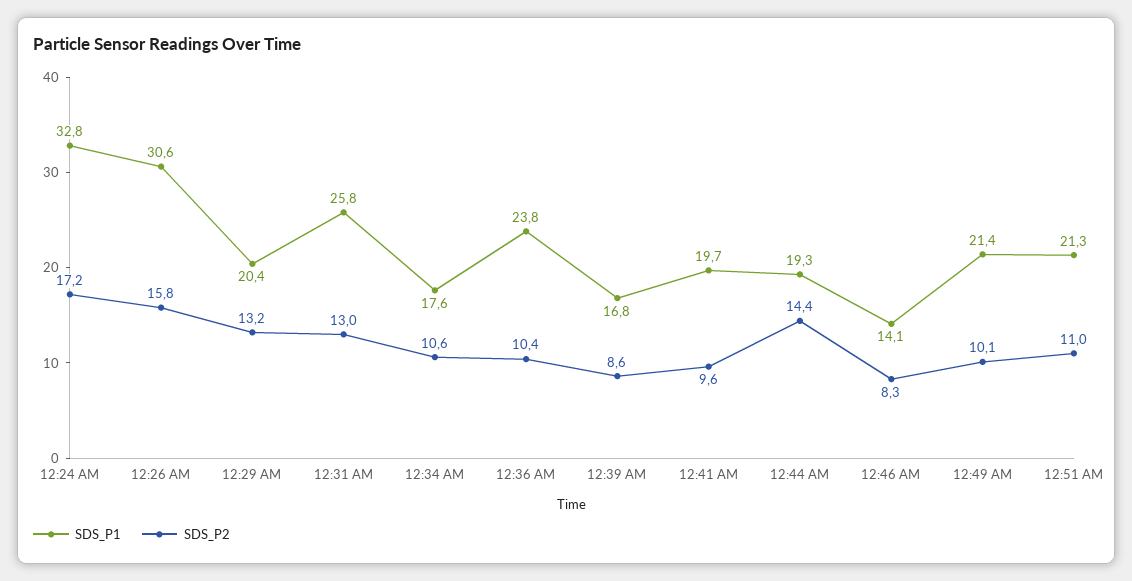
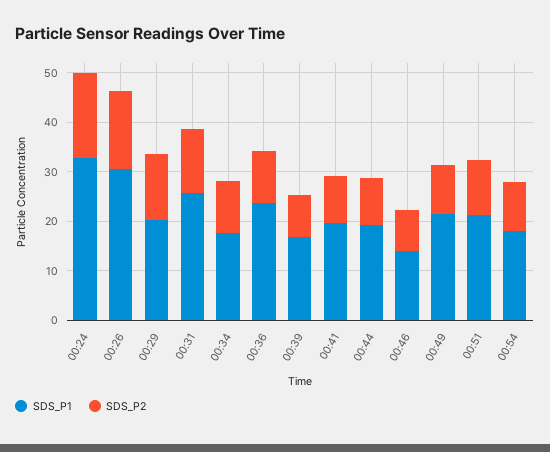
SDS_P2, 12:44 AM: 14.4 -> 10
SDS_P1, 00:54: none -> 18
SDS_P2, 00:54: none -> 10

